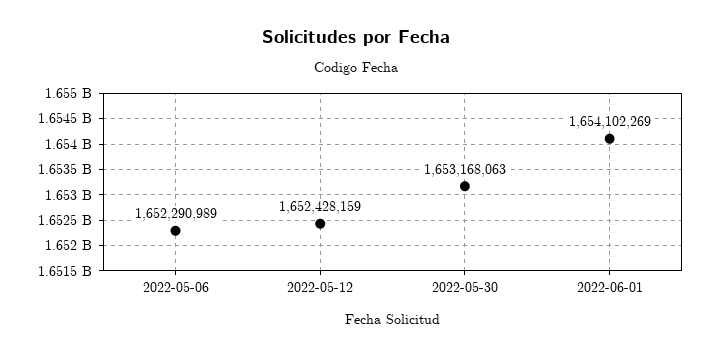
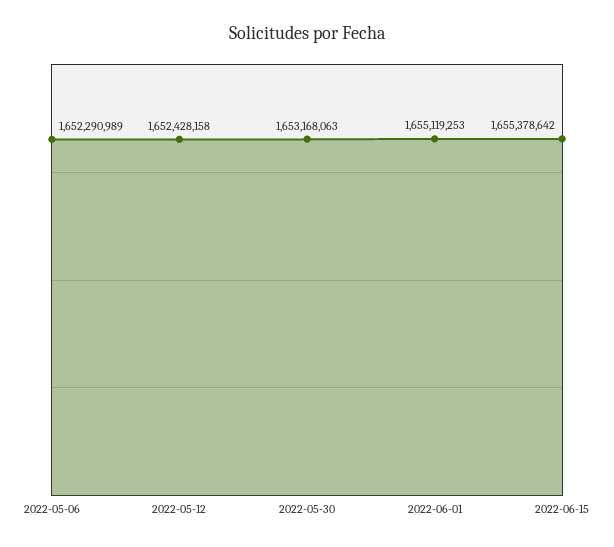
2022-05-12: 1652428159 -> 1652428158
2022-06-01: 1654102269 -> 1655119253
2022-06-15: none -> 1655378642

